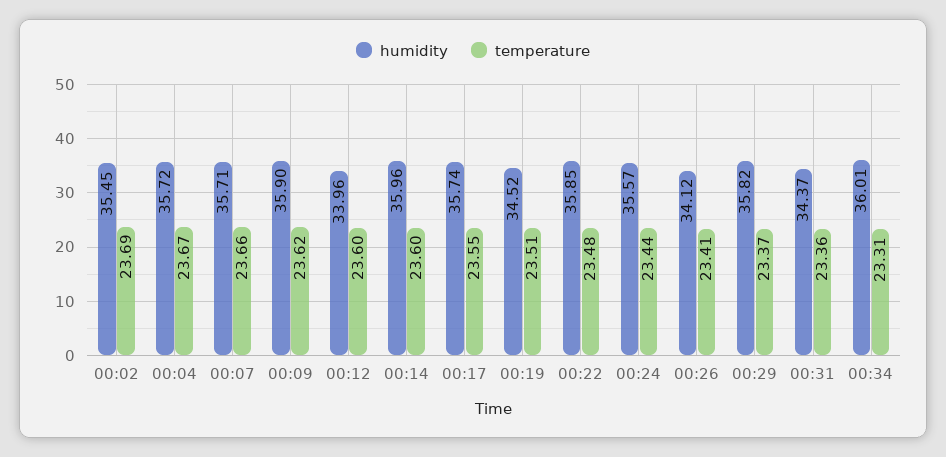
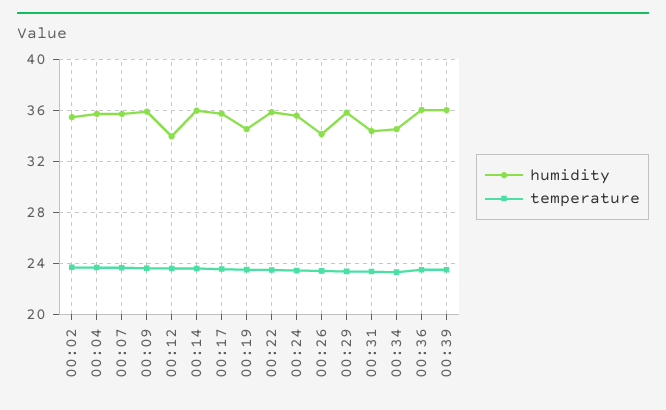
humidity, 00:34: 36.01 -> 34.5
humidity, 00:36: none -> 36
temperature, 00:36: none -> 23.5
humidity, 00:39: none -> 36
temperature, 00:39: none -> 23.5

